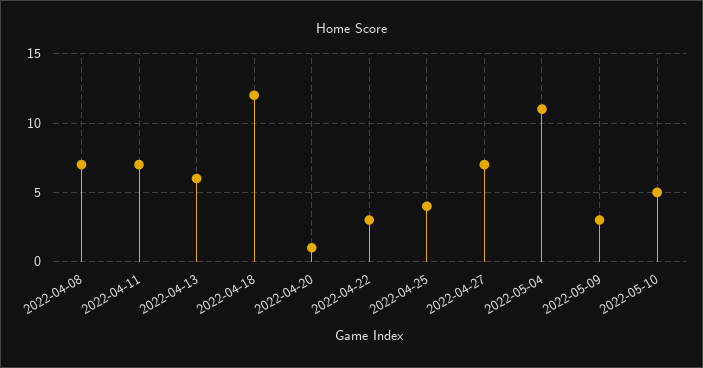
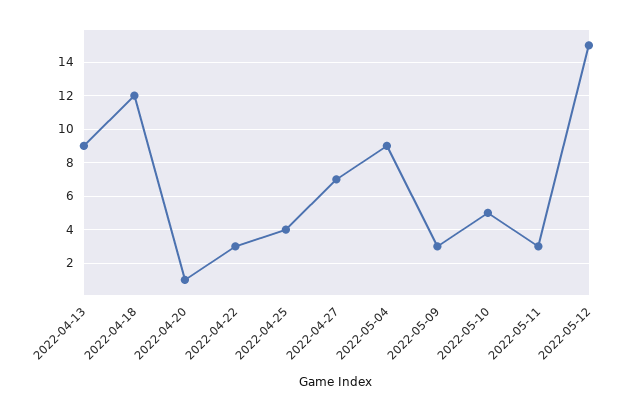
2022-04-08: 7 -> none
2022-04-11: 7 -> none
2022-04-13: 6 -> 9
2022-05-04: 11 -> 9
2022-05-11: none -> 3
2022-05-12: none -> 15

